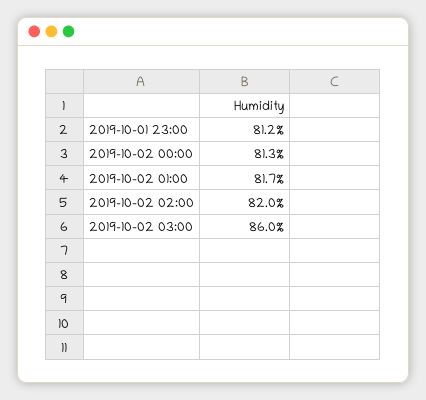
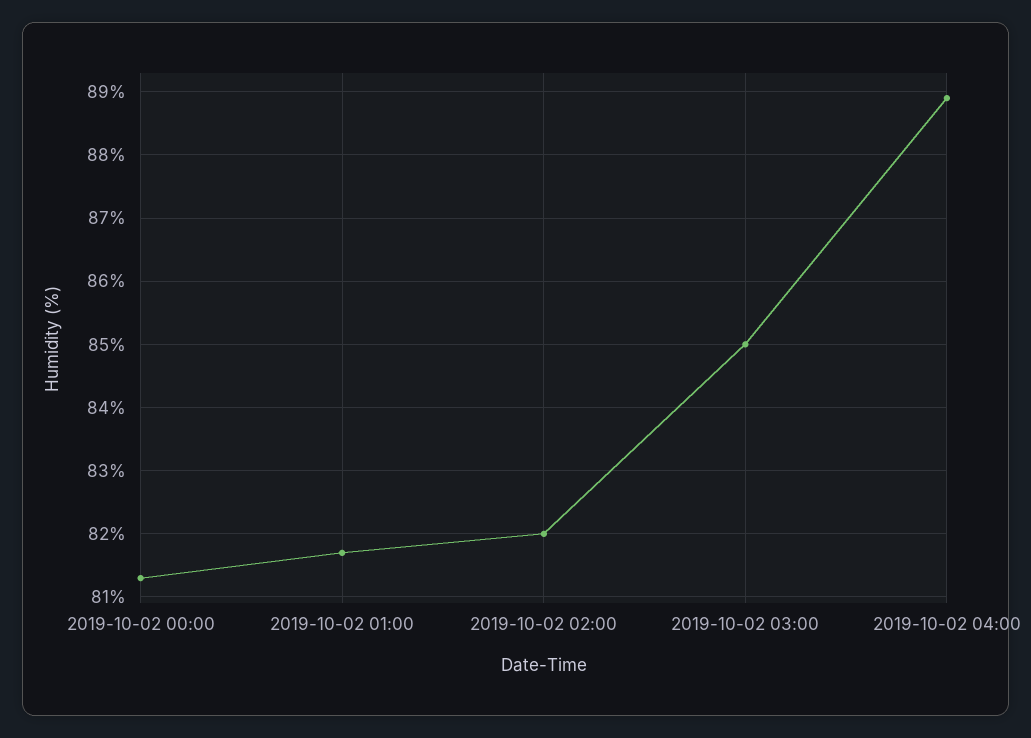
2019-10-01 23:00: 81.2 -> none
2019-10-02 03:00: 86 -> 85
2019-10-02 04:00: none -> 88.9

